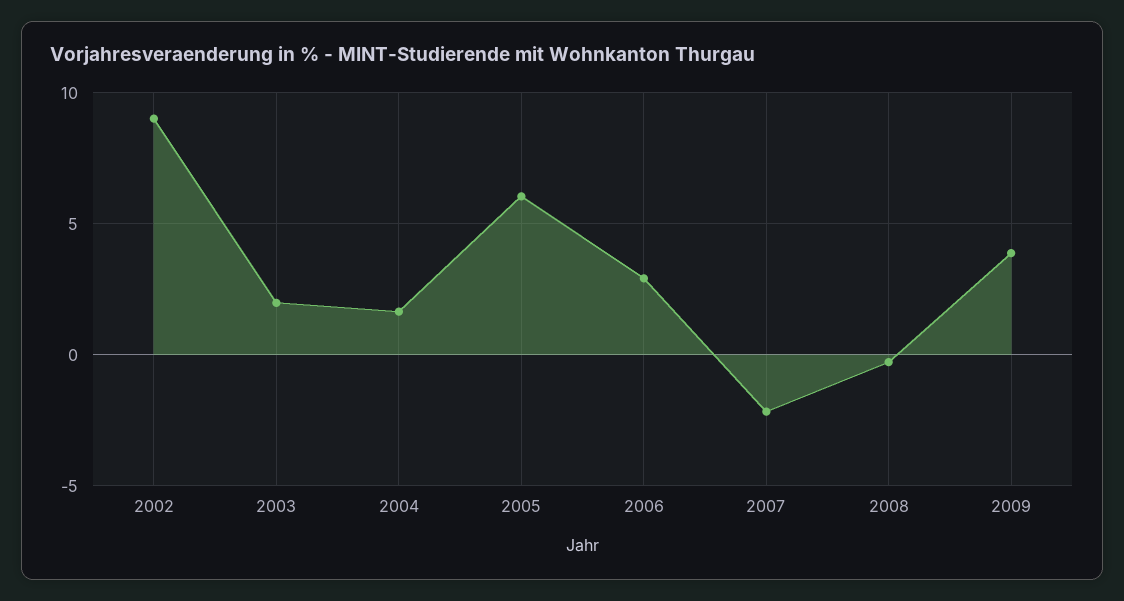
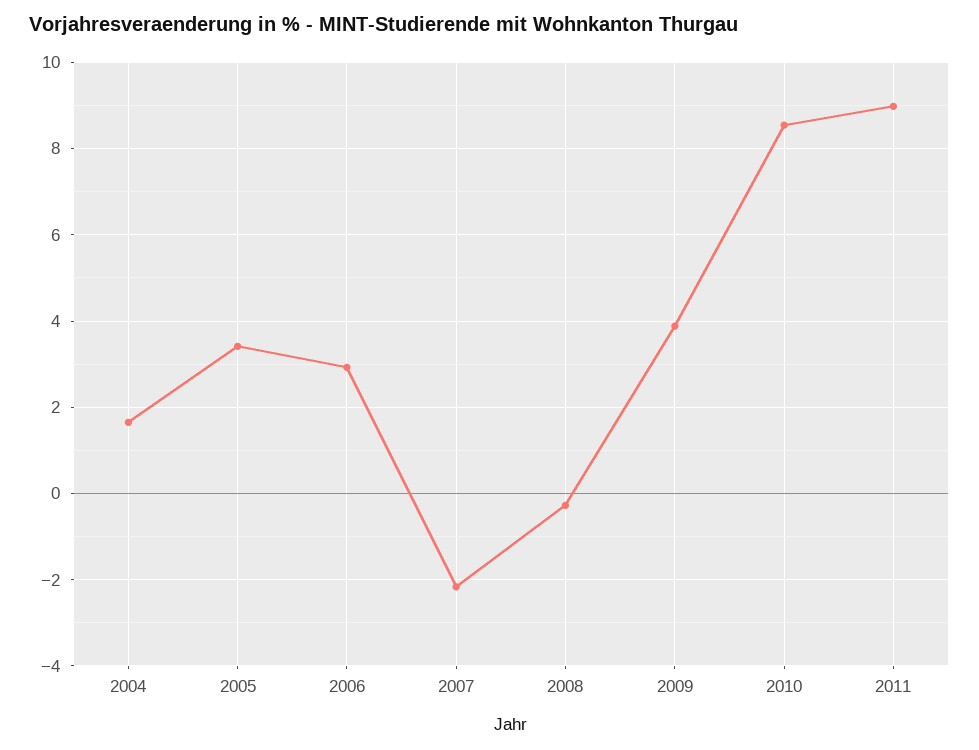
2002: 9 -> none
2003: 2 -> none
2005: 6 -> 3.4
2010: none -> 8.6
2011: none -> 9

